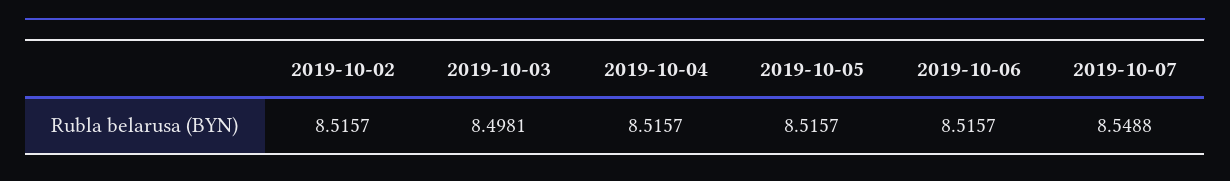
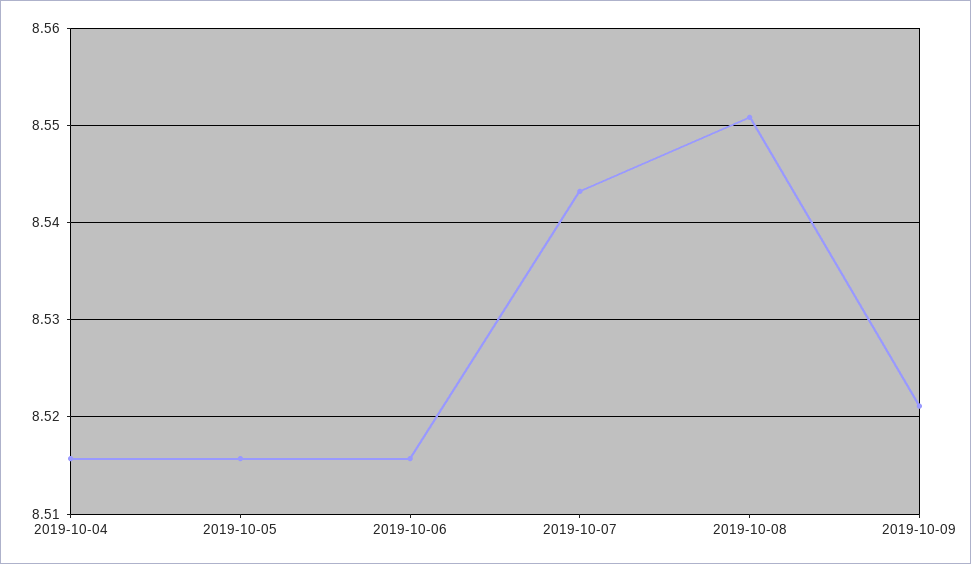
2019-10-02: 8.5157 -> none
2019-10-03: 8.4981 -> none
2019-10-07: 8.5488 -> 8.543
2019-10-08: none -> 8.551
2019-10-09: none -> 8.521

